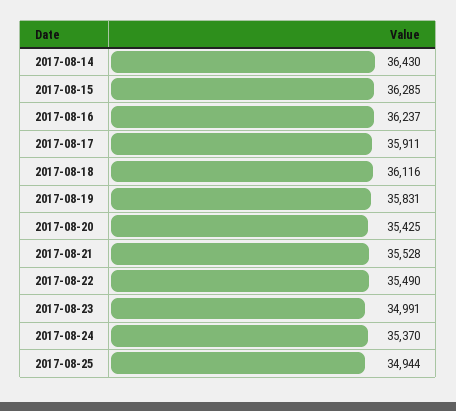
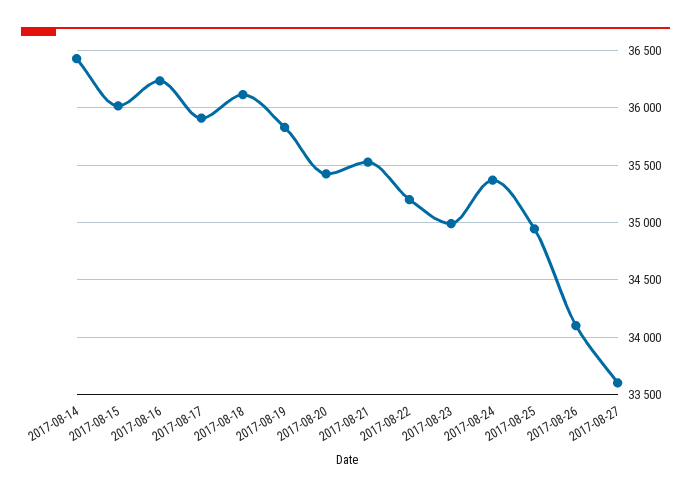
2017-08-15: 36285 -> 36000
2017-08-22: 35490 -> 35200
2017-08-26: none -> 34100
2017-08-27: none -> 33600

